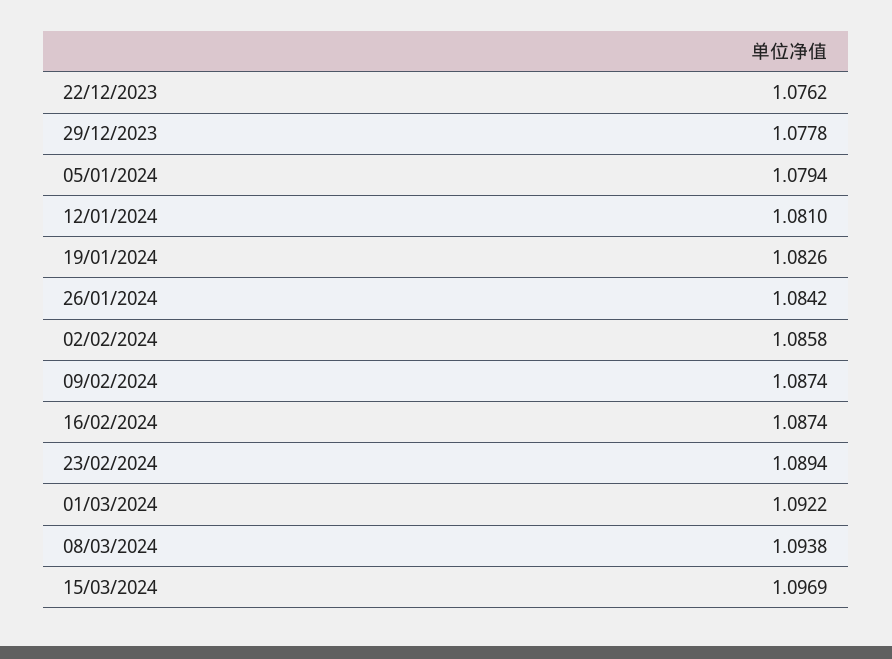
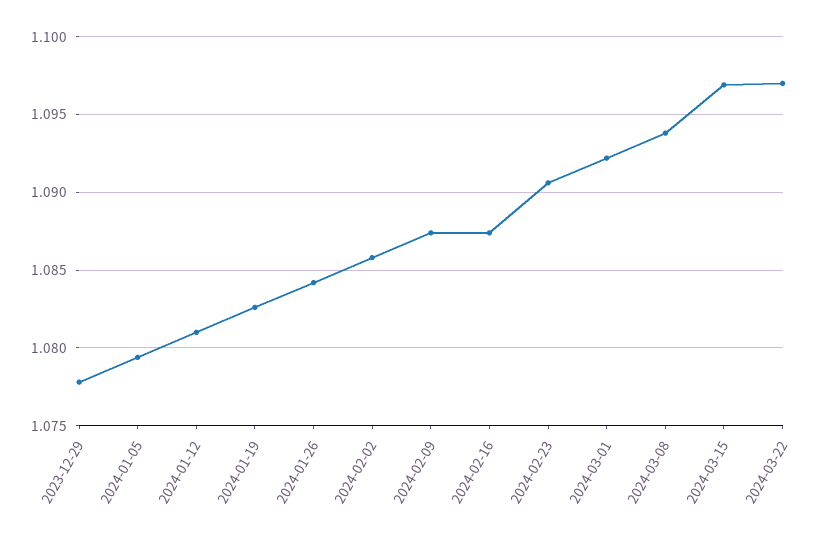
22/12/2023: 1.0762 -> none
23/02/2024: 1.0894 -> 1.0905
2024-03-22: none -> 1.097

